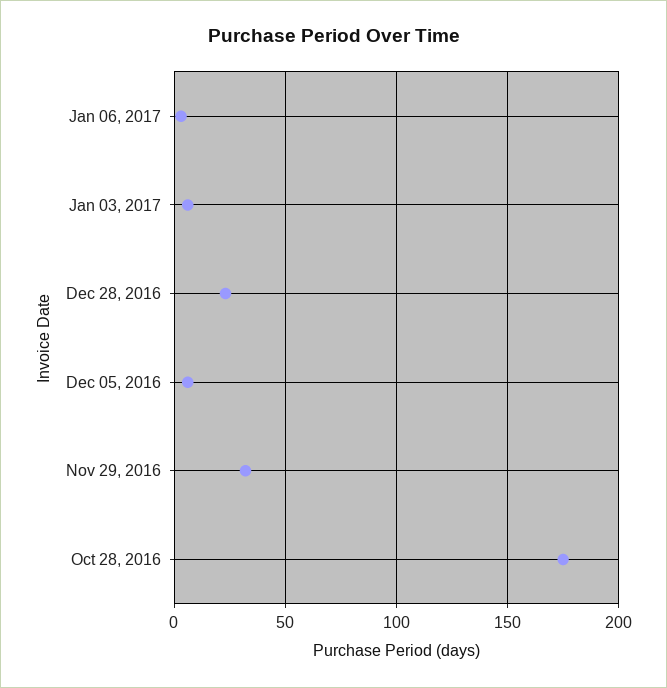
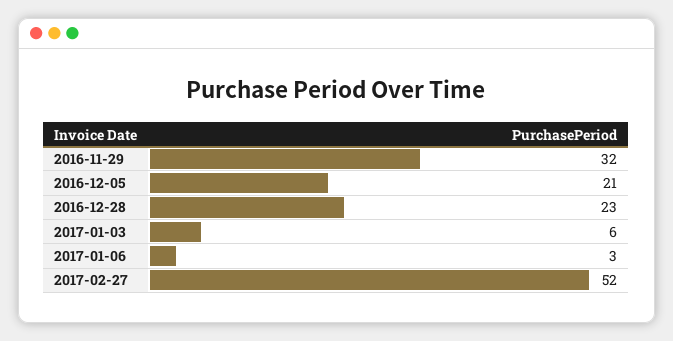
Dec 05, 2016: 5 -> 21
Oct 28, 2016: 175 -> none
2017-02-27: none -> 52

